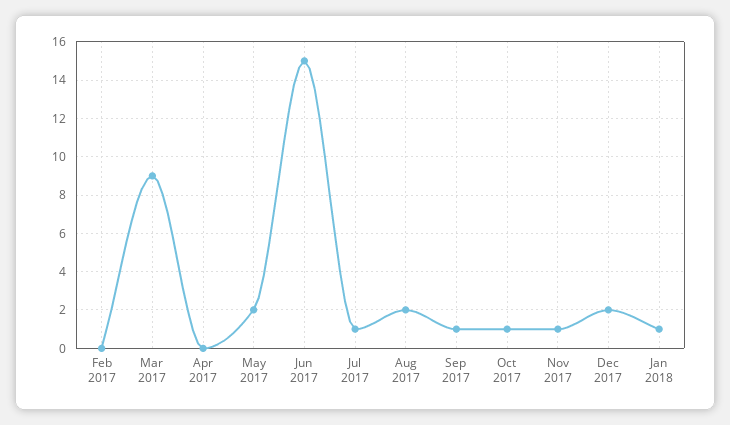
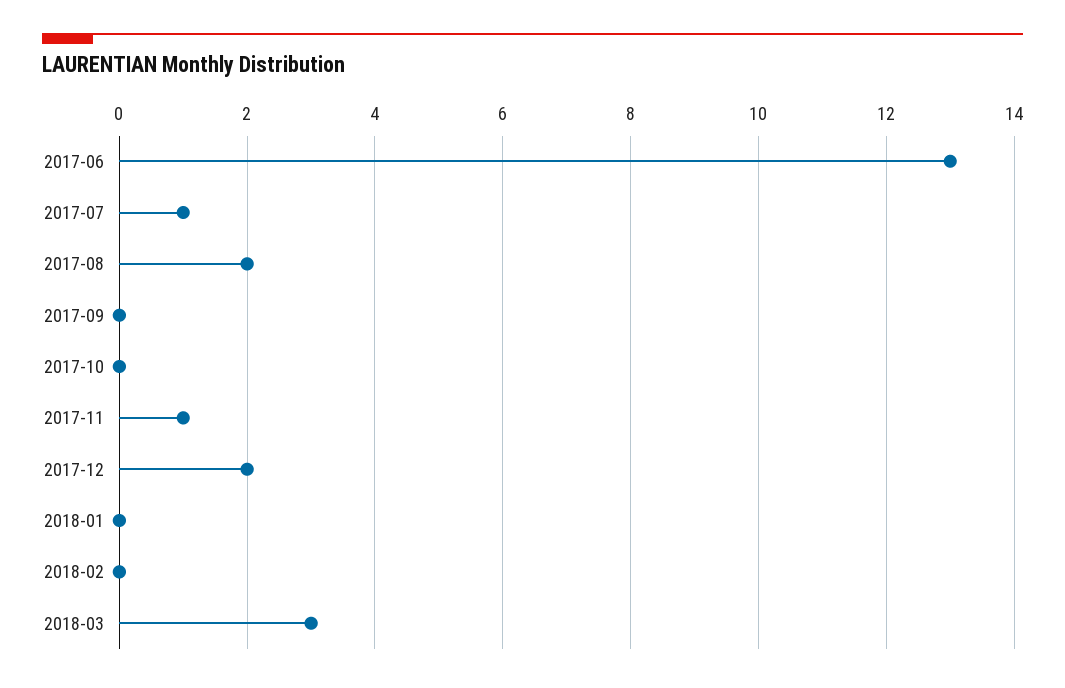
Feb 2017: 0 -> none
Mar 2017: 9 -> none
Apr 2017: 0 -> none
May 2017: 2 -> none
Jun 2017: 15 -> 13
Sep 2017: 1 -> 0
Oct 2017: 1 -> 0
Jan 2018: 1 -> 0
2018-02: none -> 0
2018-03: none -> 3

